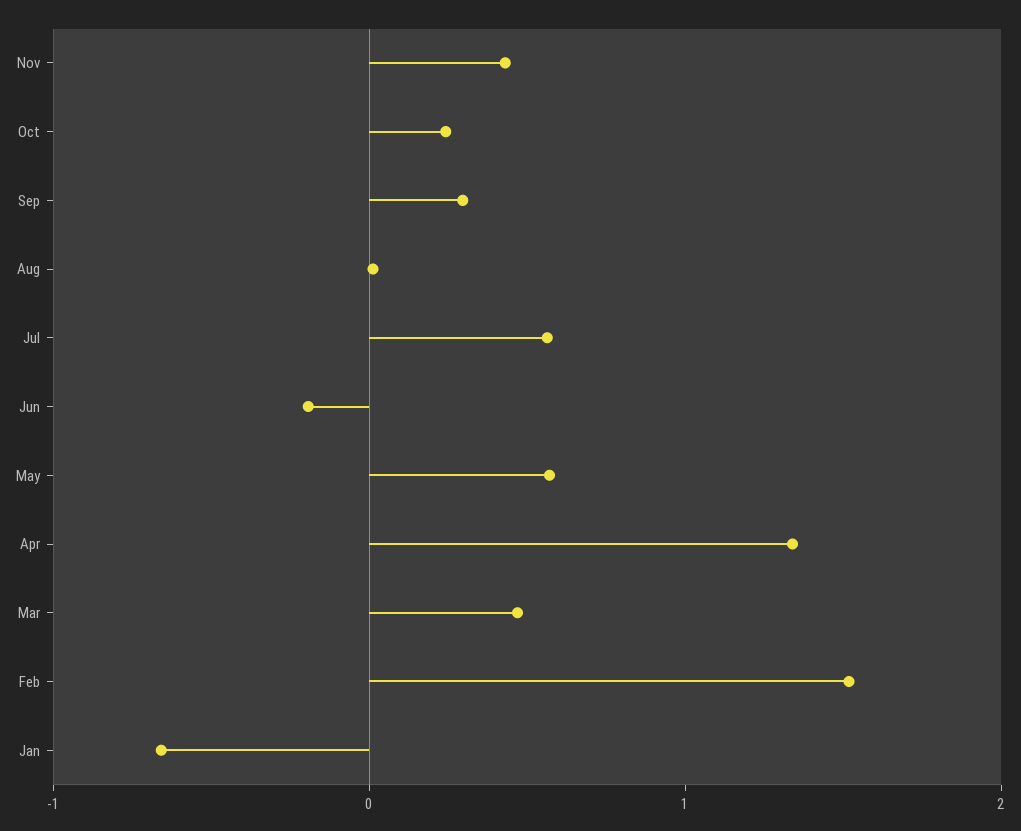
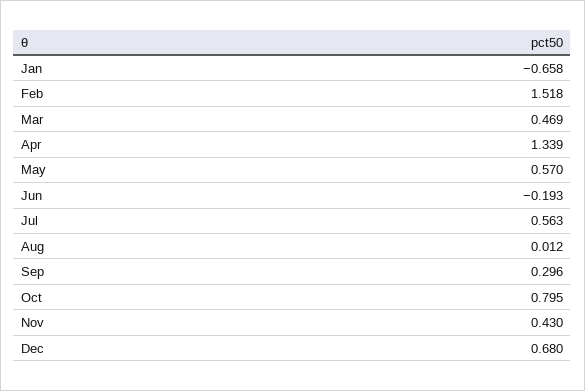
Oct: 0.2 -> 0.795
Dec: none -> 0.68

